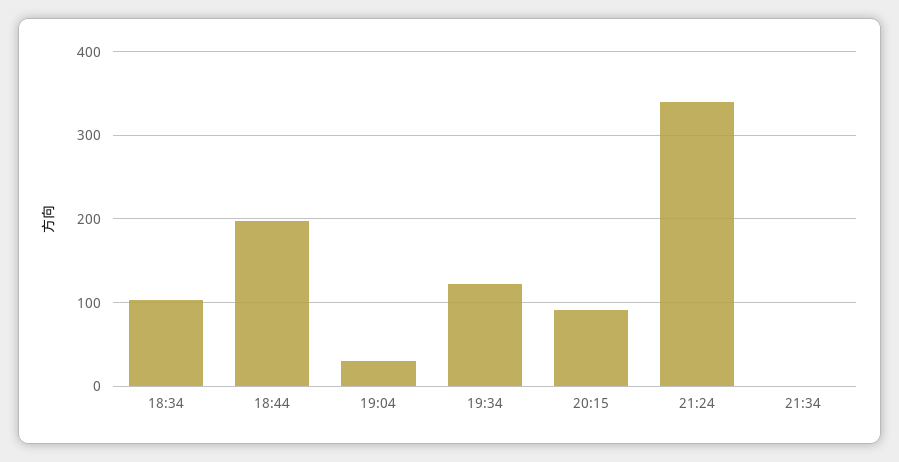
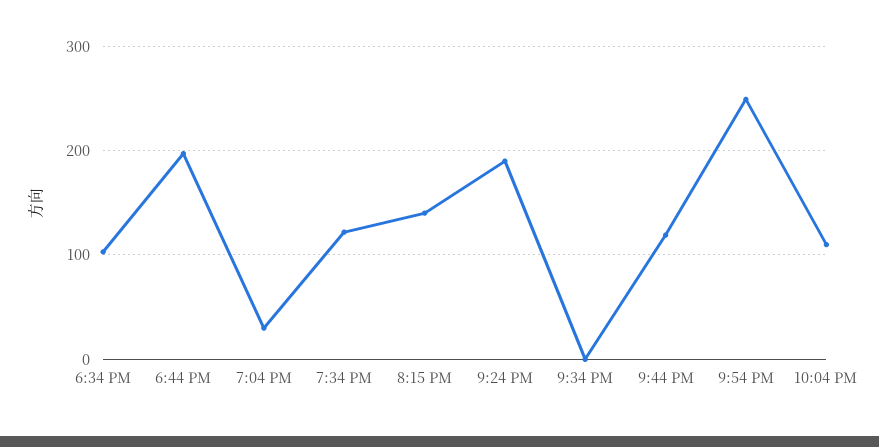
20:15: 90 -> 140
21:24: 340 -> 190
9:44 PM: none -> 120
9:54 PM: none -> 250
10:04 PM: none -> 110

